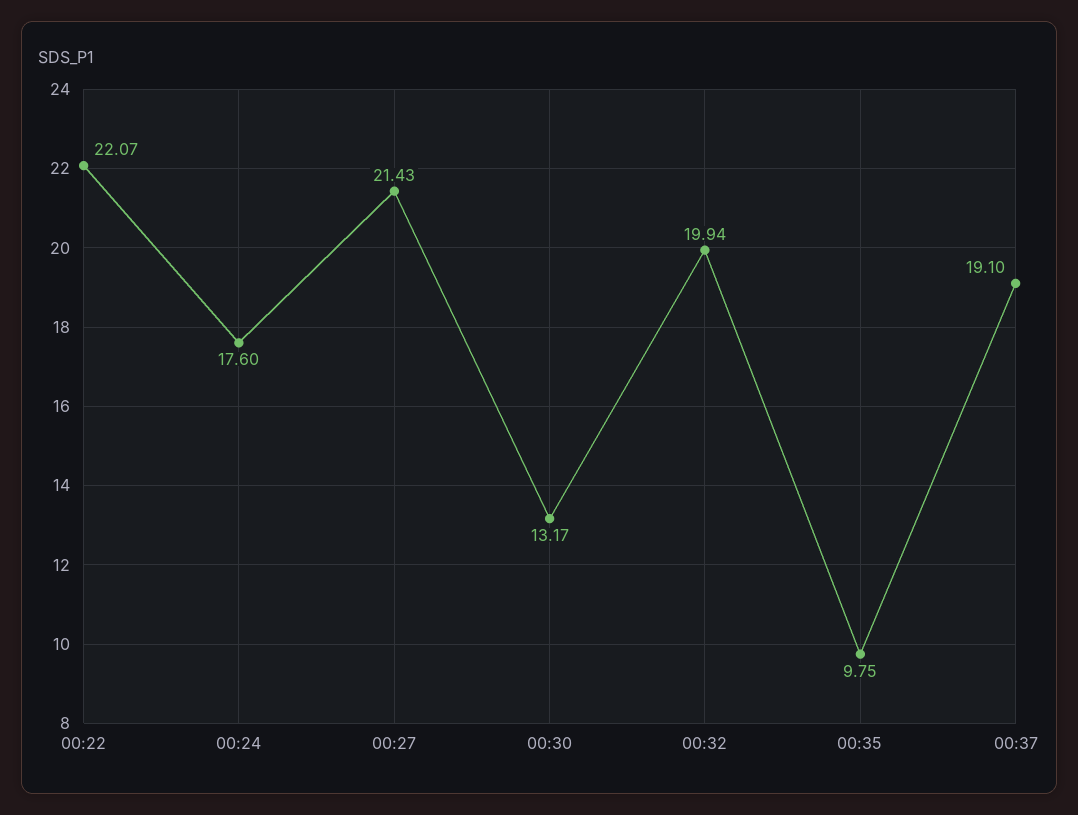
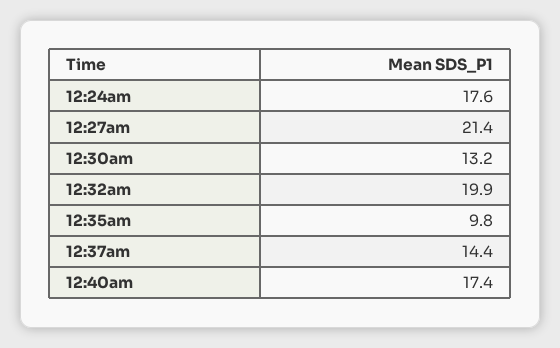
00:22: 22.07 -> none
00:37: 19.1 -> 14.4
12:40am: none -> 17.4

